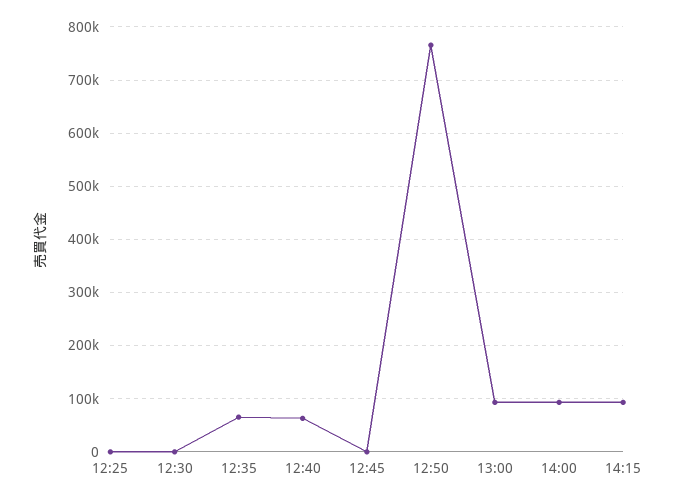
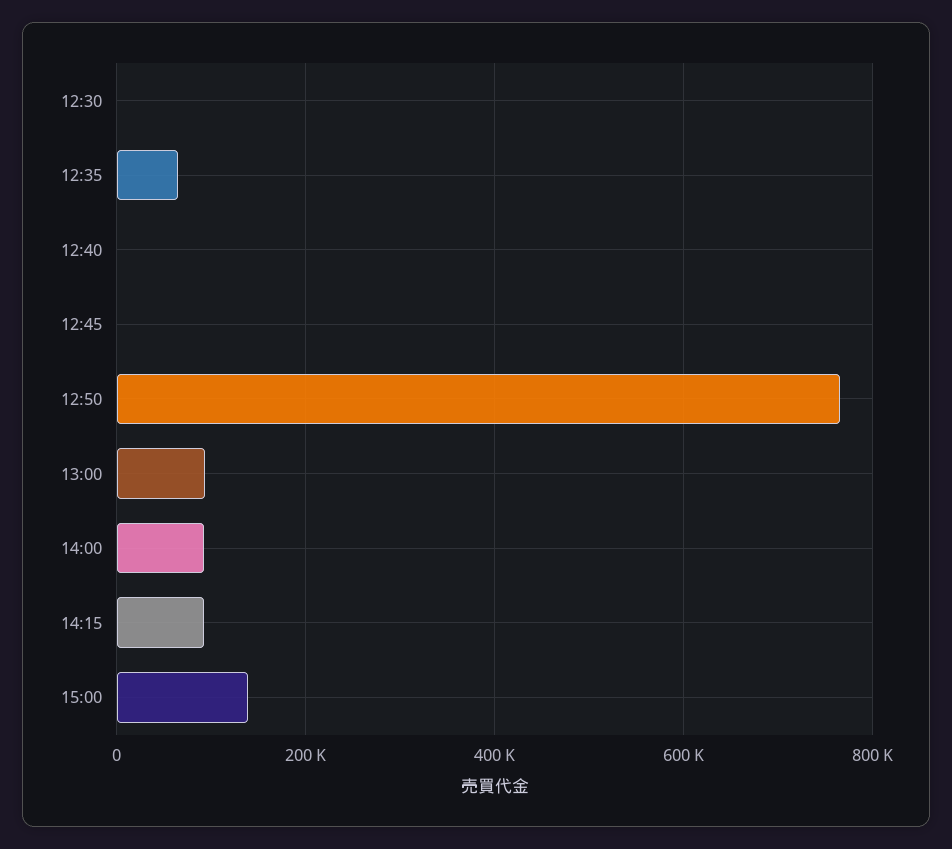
12:25: 0 -> none
12:40: 60000 -> 0
15:00: none -> 140000

